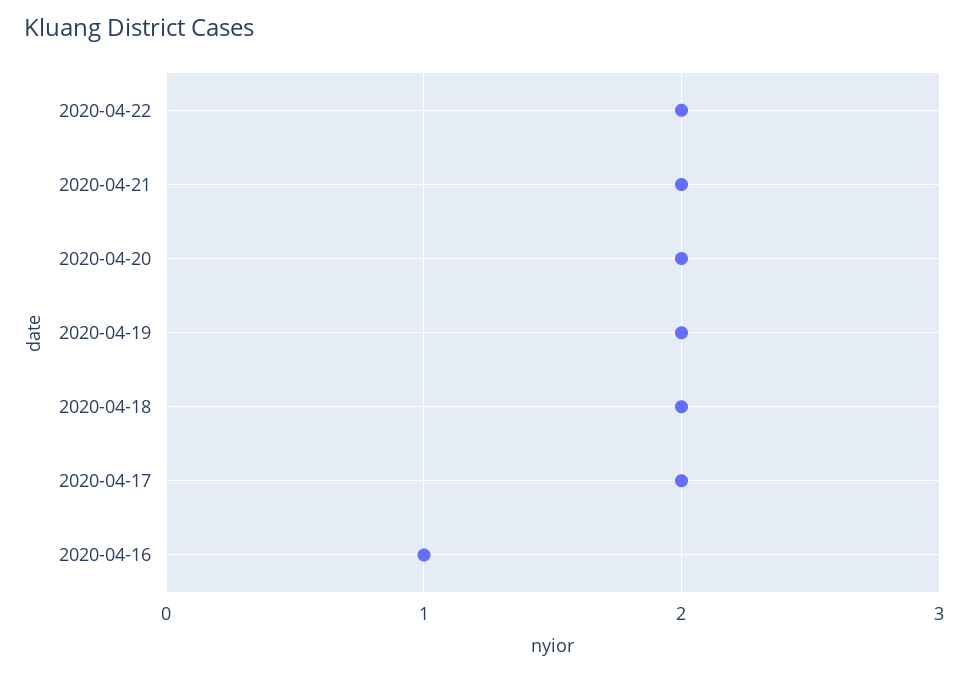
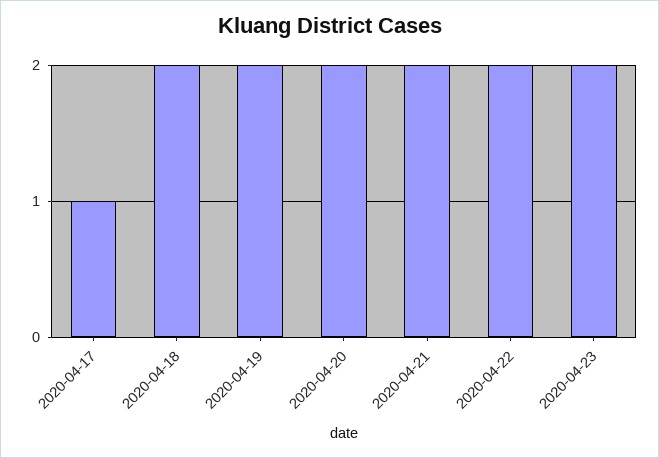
2020-04-17: 2 -> 1
2020-04-16: 1 -> none
2020-04-23: none -> 2

